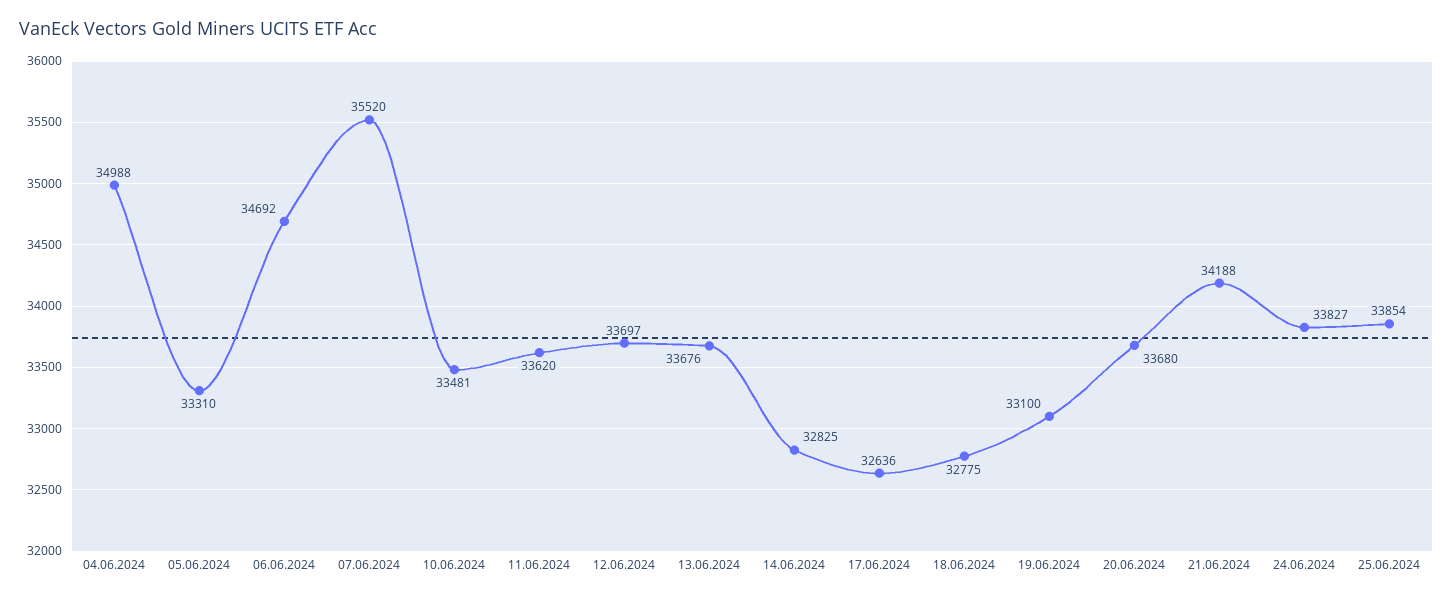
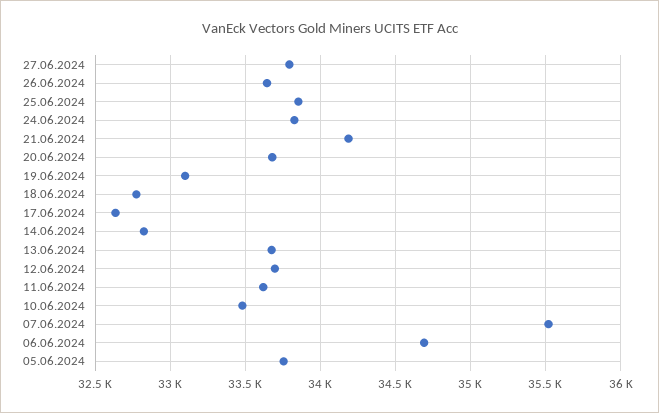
04.06.2024: 34988 -> none
05.06.2024: 33310 -> 33750
27.06.2024: none -> 33800
26.06.2024: none -> 33650

